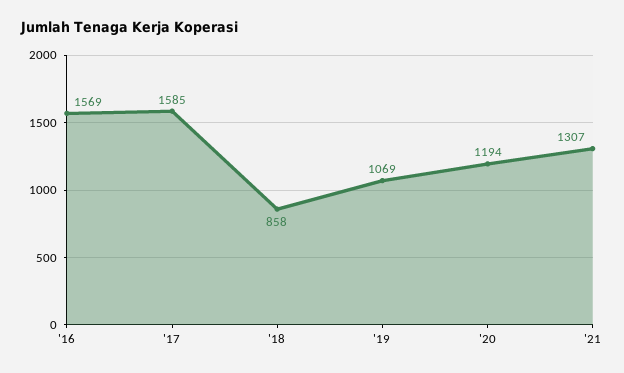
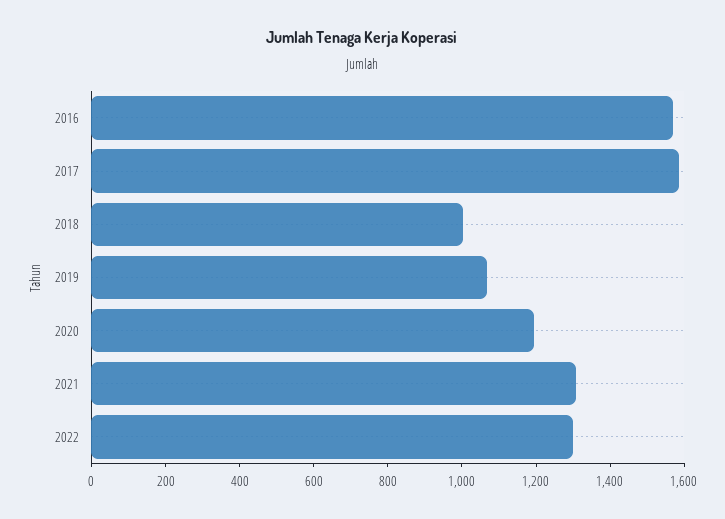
'18: 858 -> 1000
2022: none -> 1300

